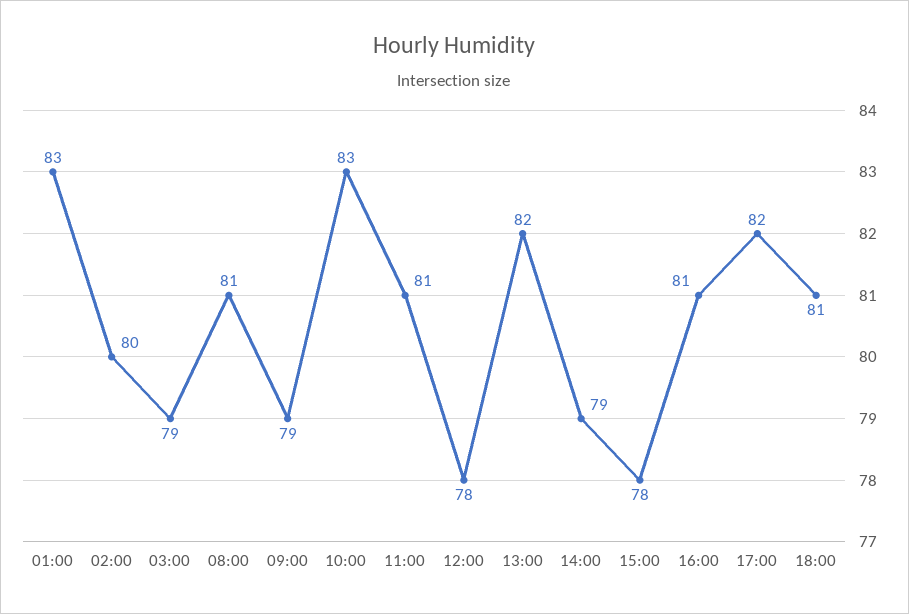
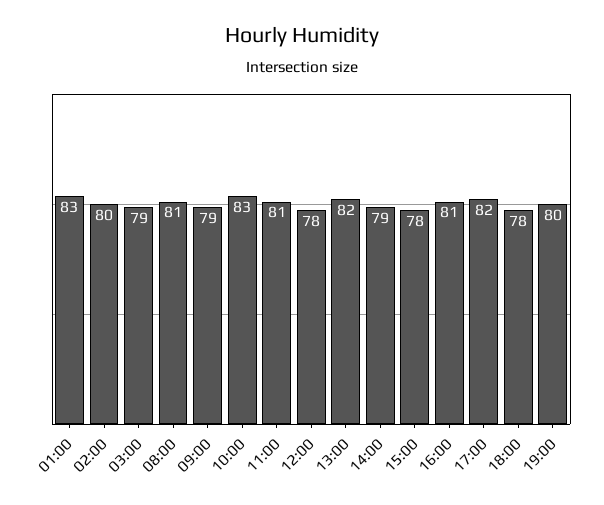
18:00: 81 -> 78
19:00: none -> 80

